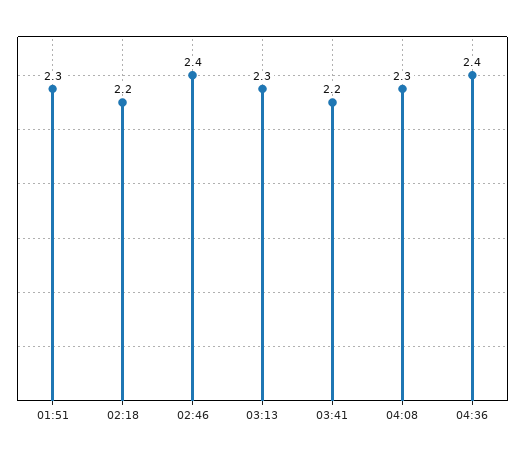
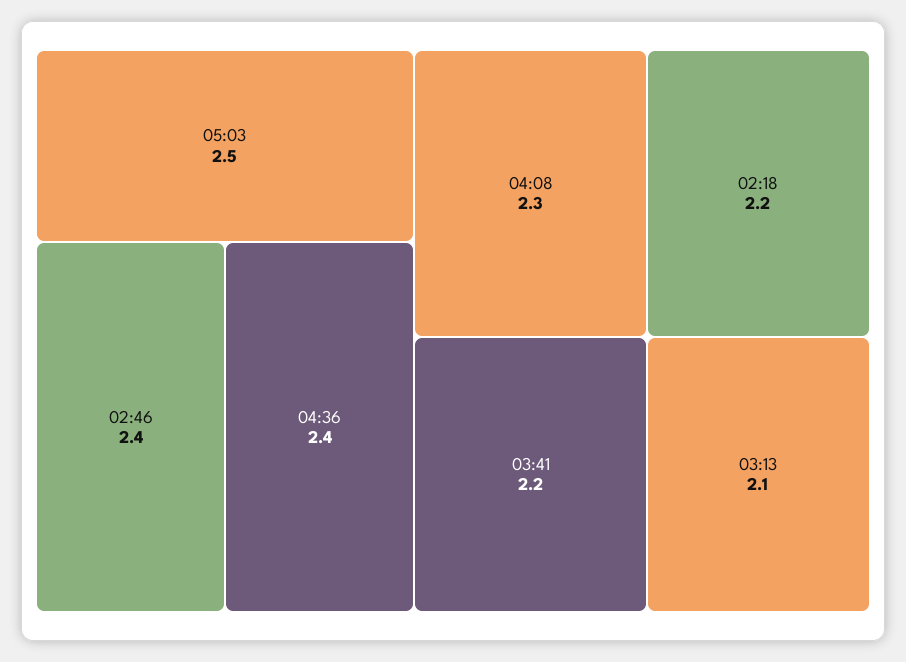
01:51: 2.3 -> none
03:13: 2.3 -> 2.1
05:03: none -> 2.5

